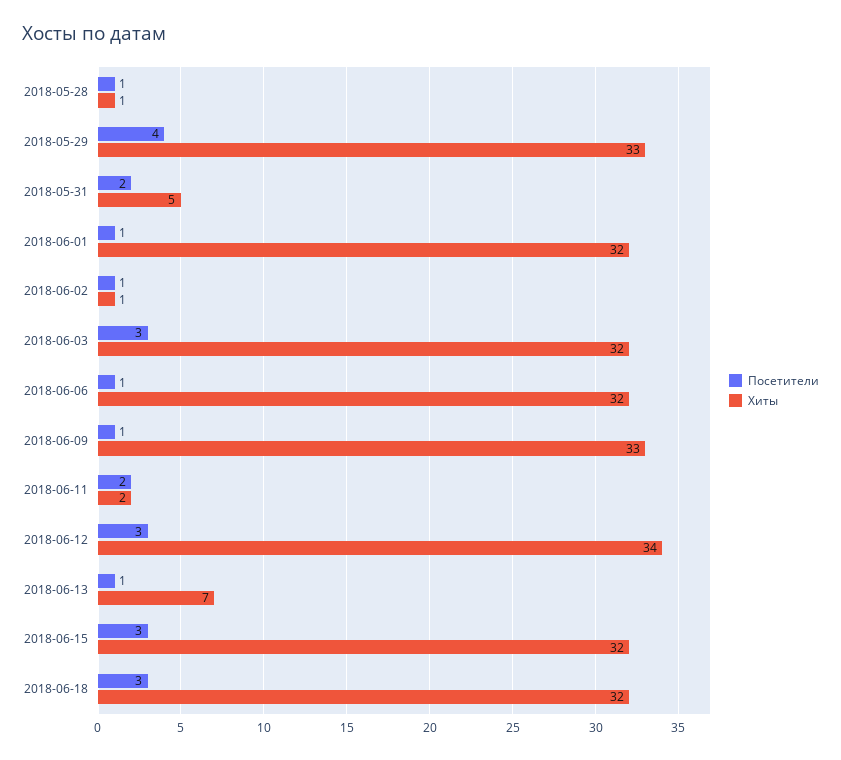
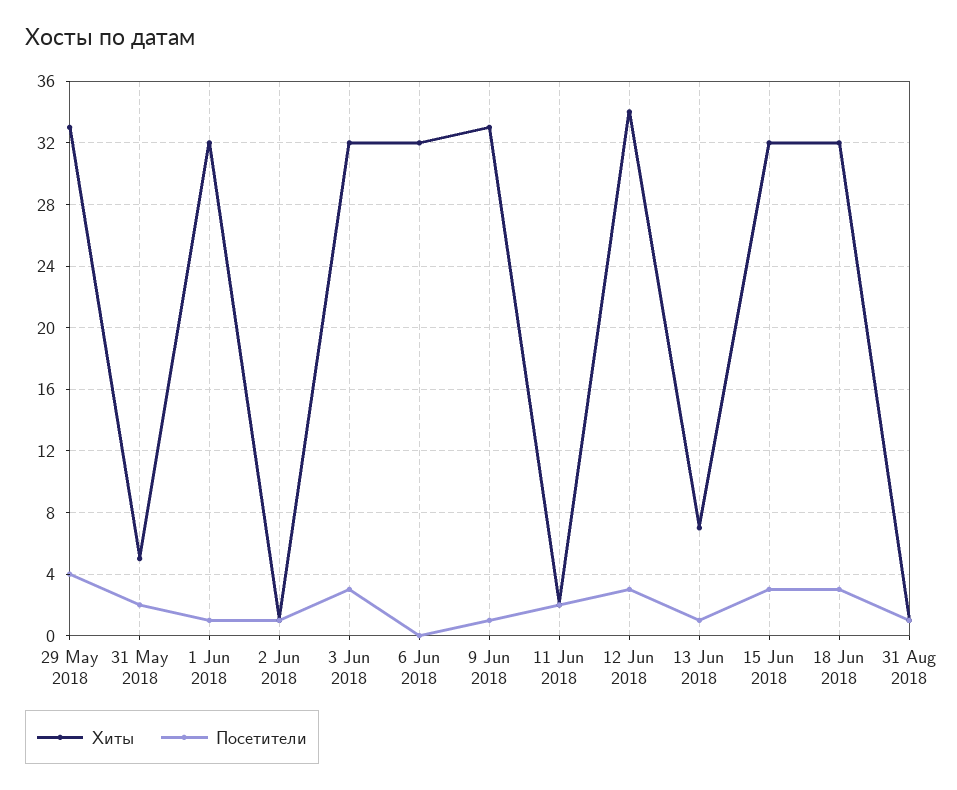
Посетители, 2018-05-28: 1 -> none
Хиты, 2018-05-28: 1 -> none
Посетители, 2018-06-06: 1 -> 0
Хиты, 31 Aug 2018: none -> 1
Посетители, 31 Aug 2018: none -> 1

